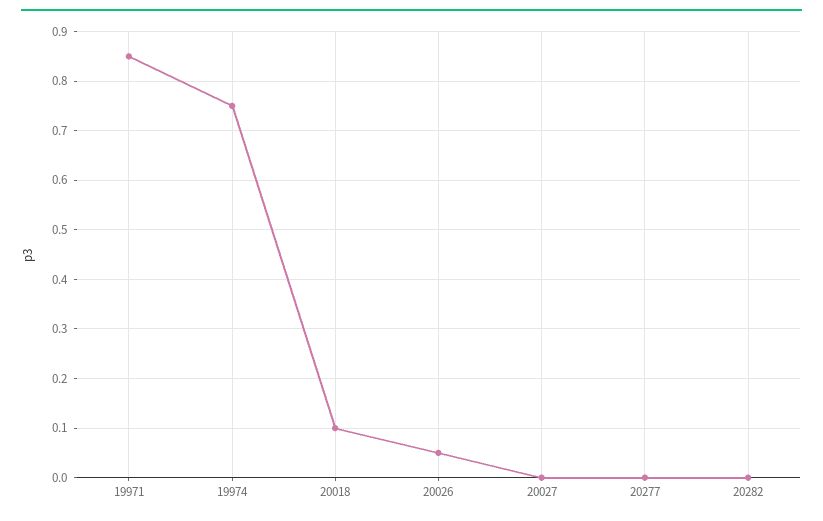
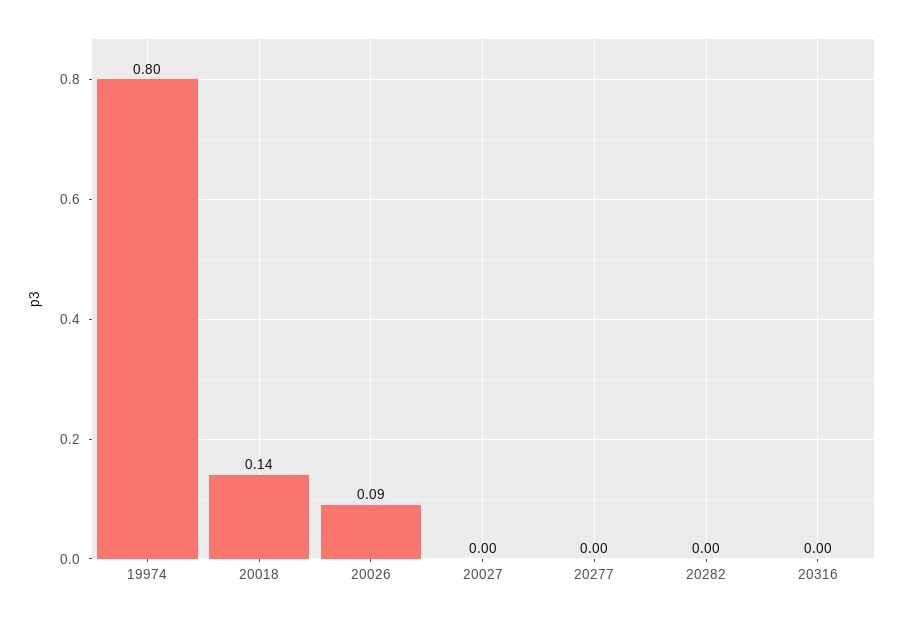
19971: 0.85 -> none
19974: 0.75 -> 0.8
20018: 0.1 -> 0.14
20026: 0.05 -> 0.09
20316: none -> 0

